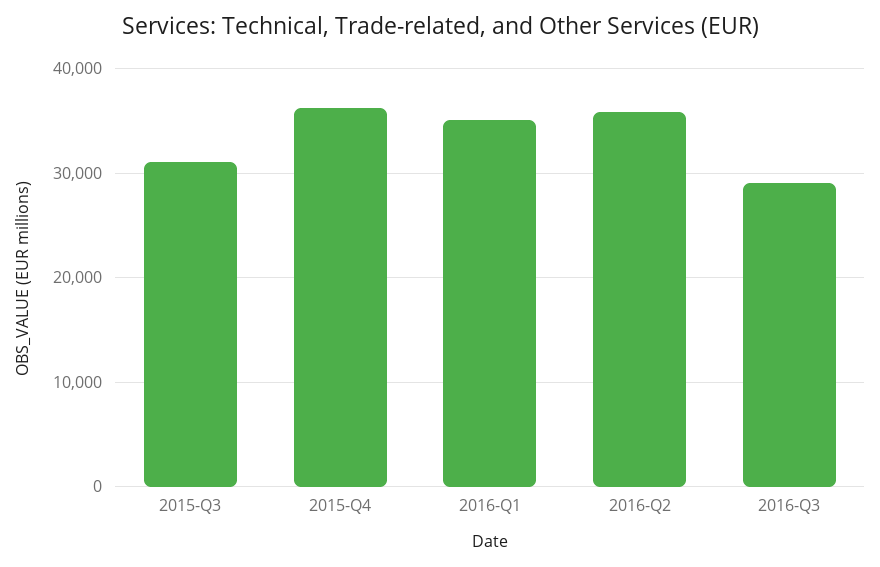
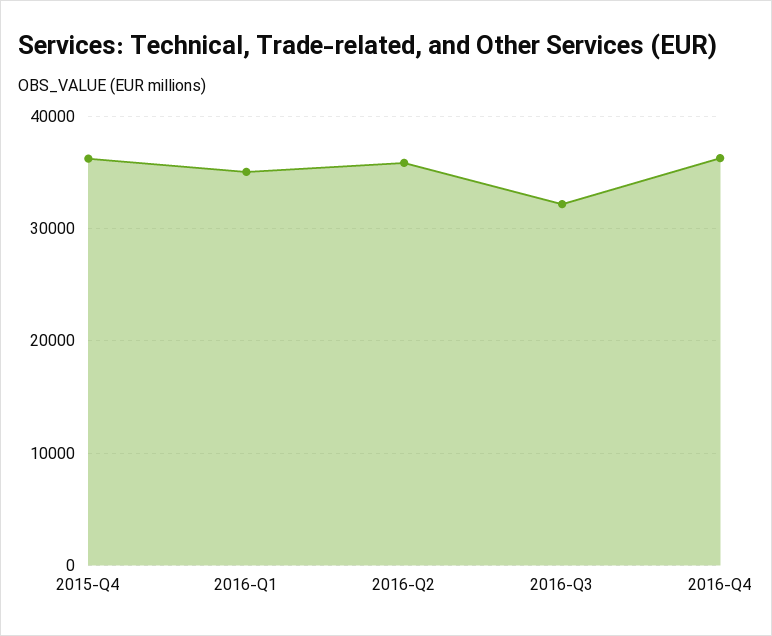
2015-Q3: 31000 -> none
2016-Q3: 29000 -> 32000
2016-Q4: none -> 36000

